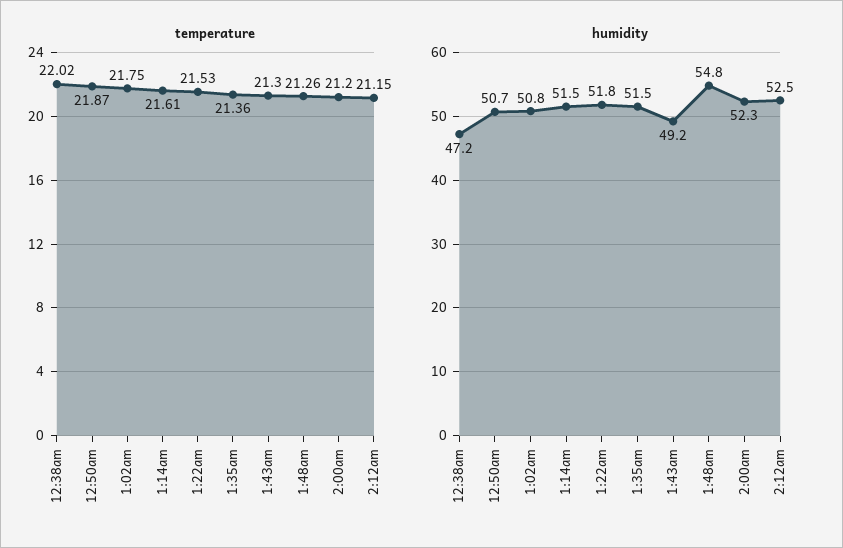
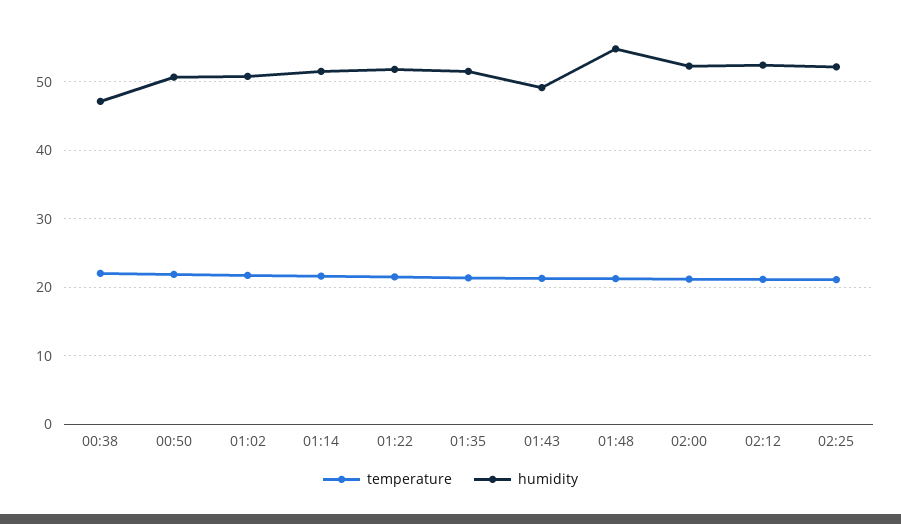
temperature, 02:25: none -> 21
humidity, 02:25: none -> 52

